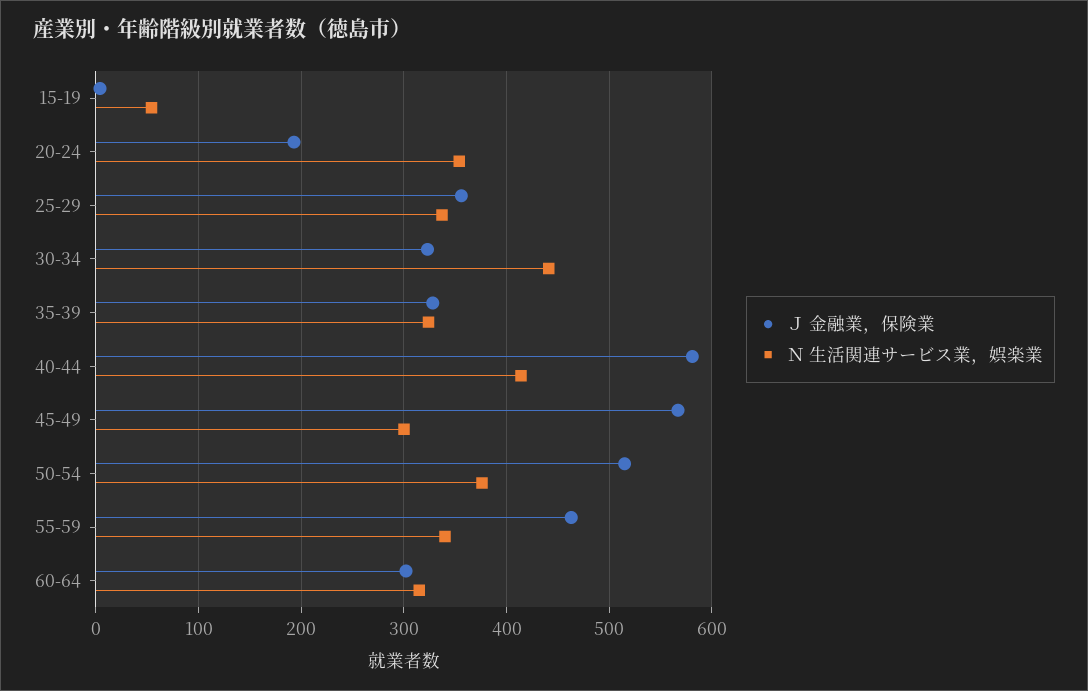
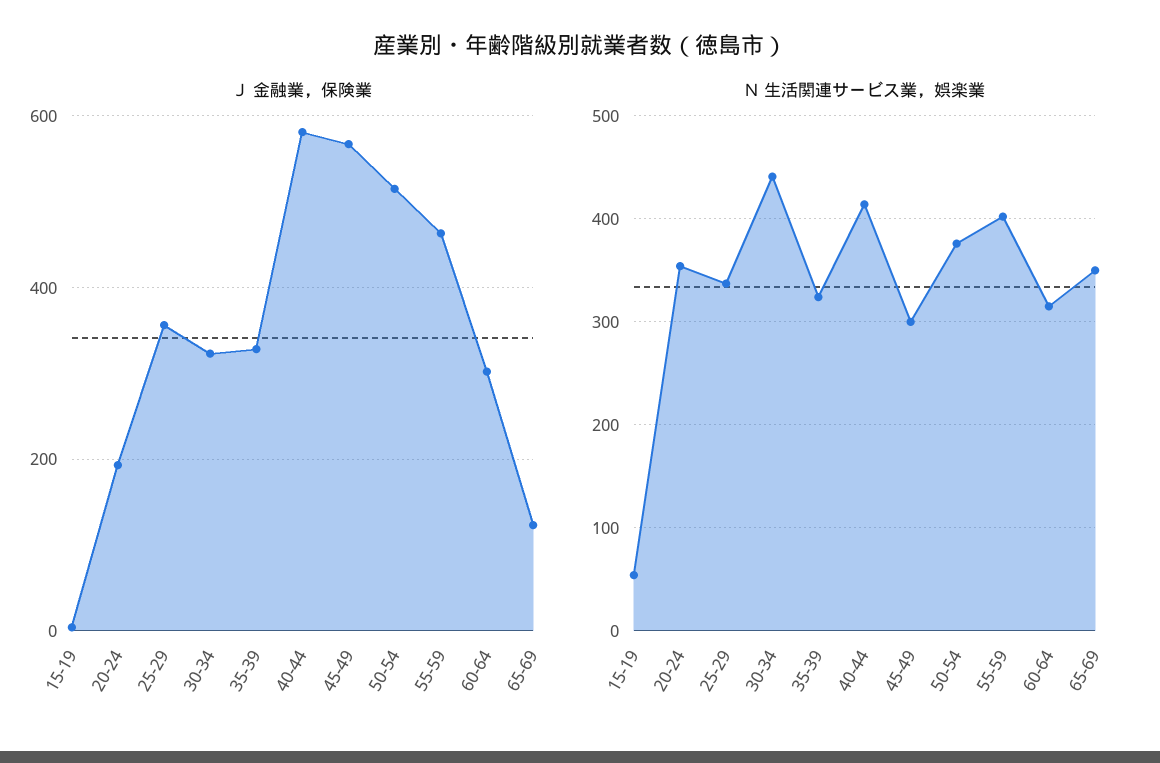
Ｎ 生活関連サービス業，娯楽業, 55-59: 340 -> 400
Ｊ 金融業，保険業, 65-69: none -> 120
Ｎ 生活関連サービス業，娯楽業, 65-69: none -> 350

